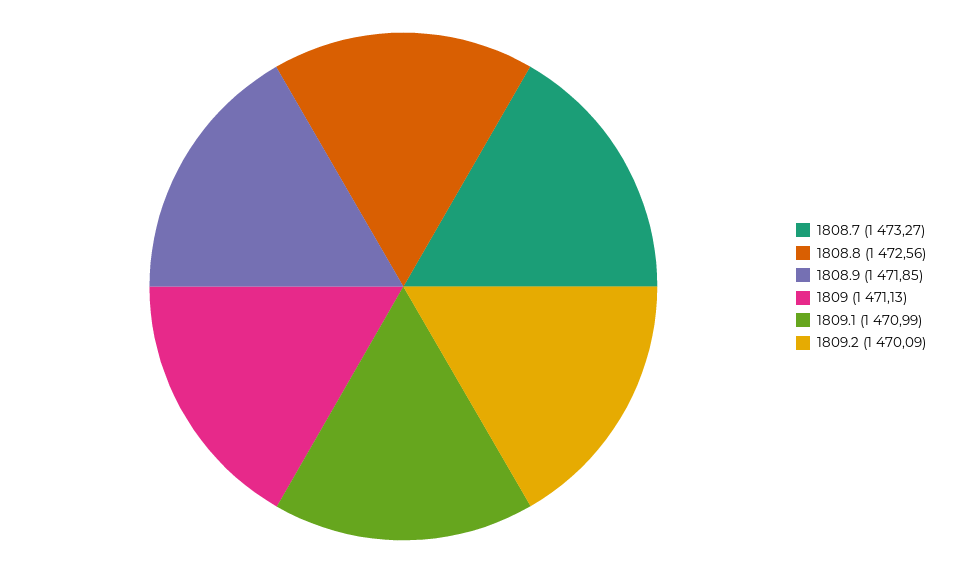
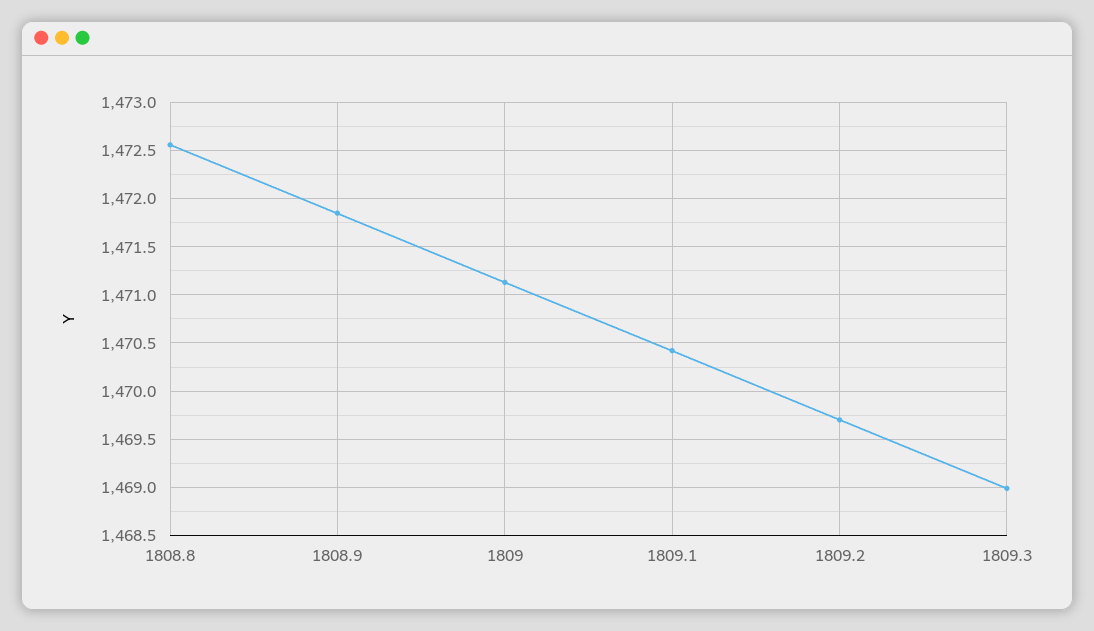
1808.7: 1473.27 -> none
1809.1: 1470.99 -> 1470.4
1809.2: 1470.09 -> 1469.7
1809.3: none -> 1469

